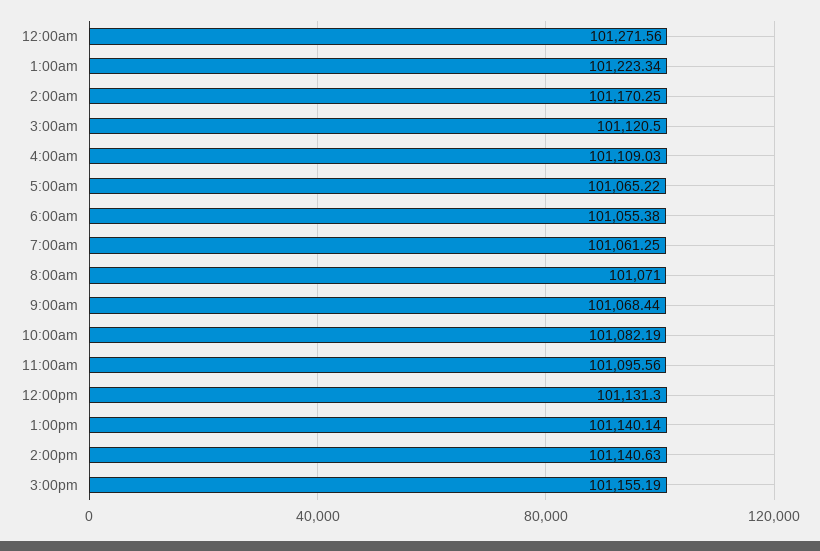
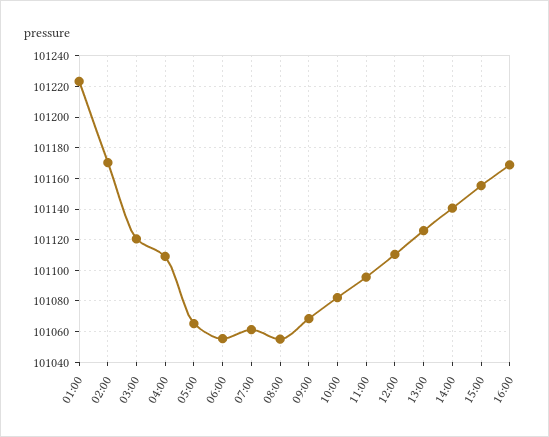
12:00am: 101271.56 -> none
8:00am: 101071 -> 101055
12:00pm: 101131.3 -> 101110
1:00pm: 101140.14 -> 101125
16:00: none -> 101170

